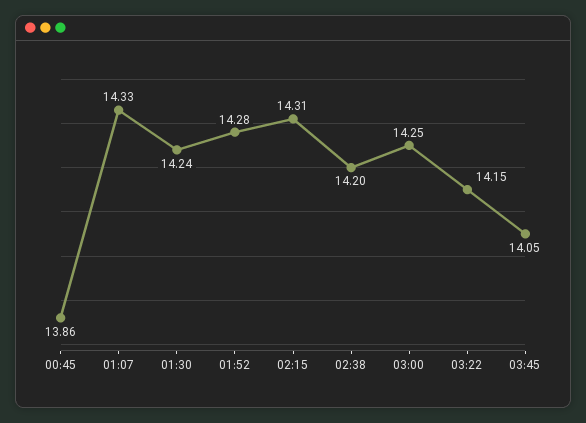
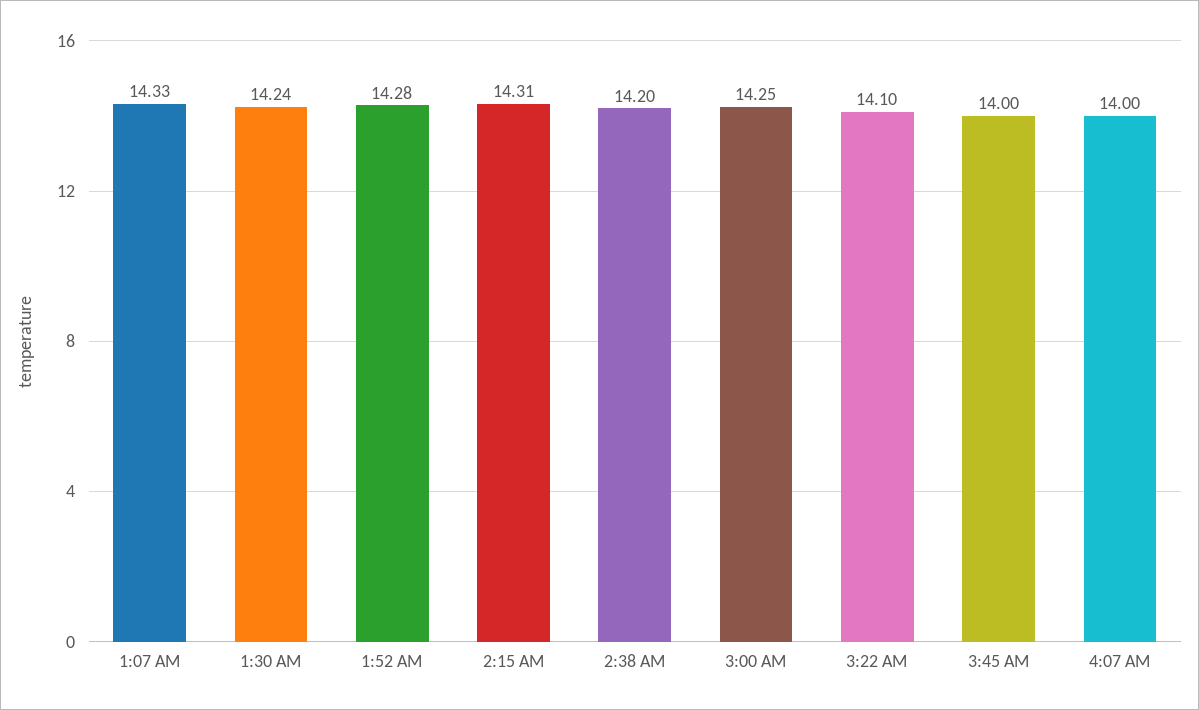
00:45: 13.86 -> none
03:22: 14.15 -> 14.1
03:45: 14.05 -> 14
4:07 AM: none -> 14

